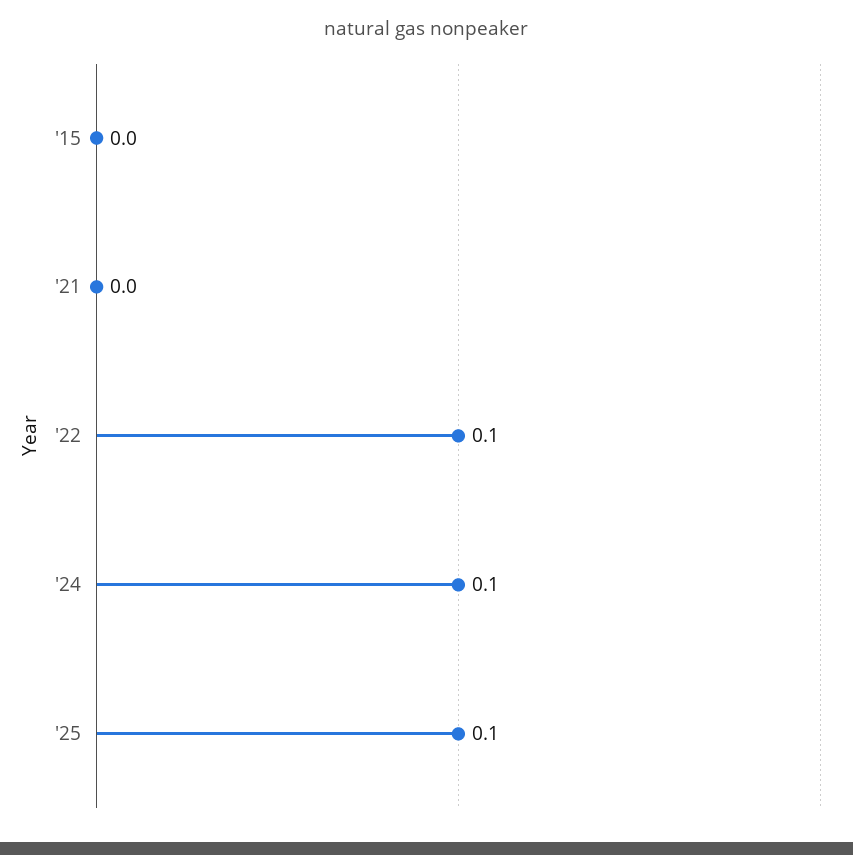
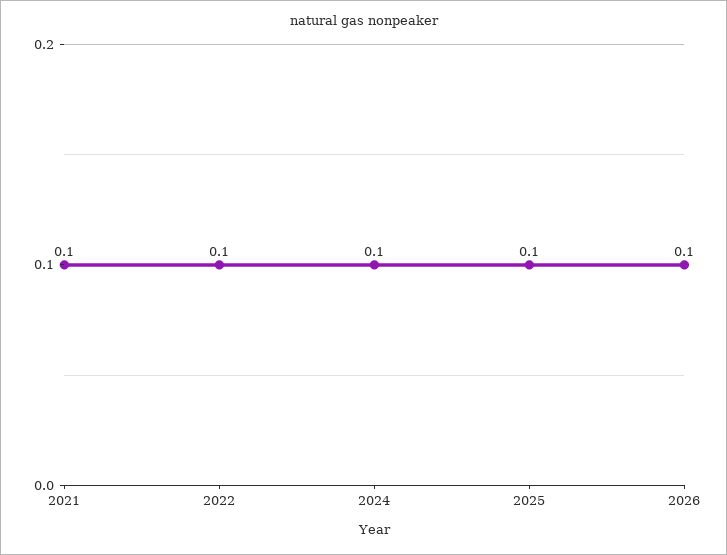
'15: 0 -> none
'21: 0 -> 0.1
2026: none -> 0.1

